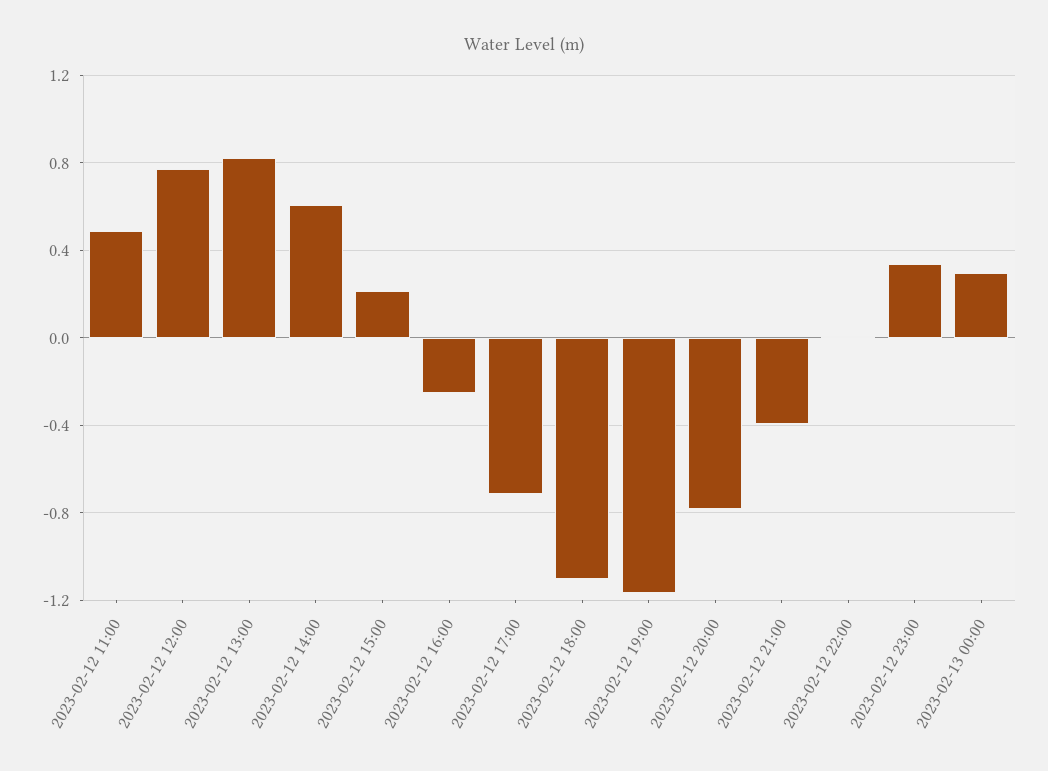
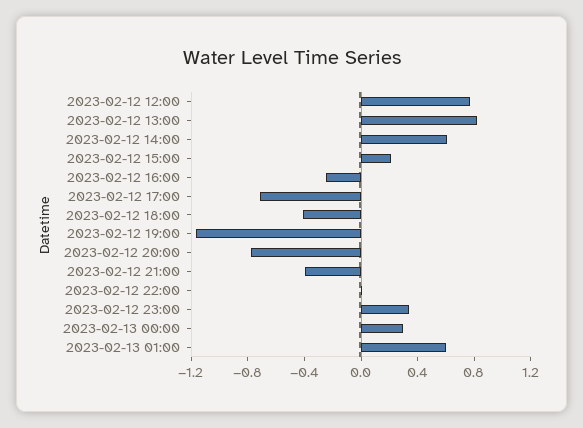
2023-02-12 11:00: 0.5 -> none
2023-02-12 18:00: -1.1 -> -0.4
2023-02-13 01:00: none -> 0.6

